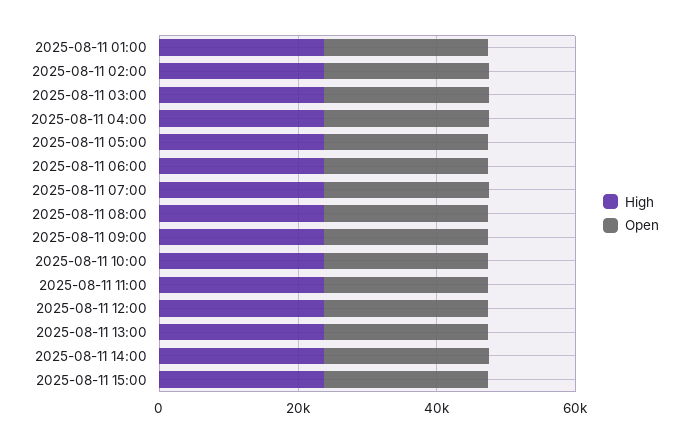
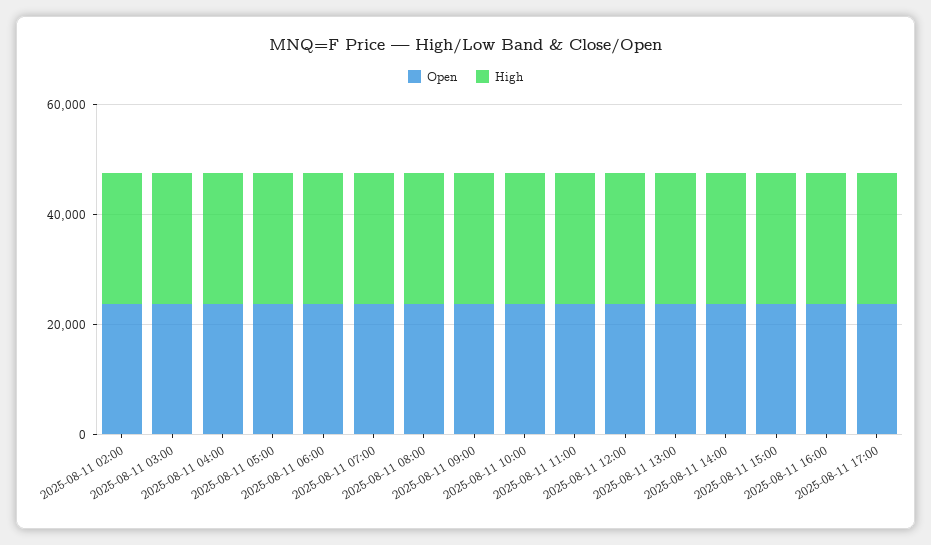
High, 2025-08-11 01:00: 25000 -> none
Open, 2025-08-11 01:00: 25000 -> none
Open, 2025-08-11 16:00: none -> 25000
High, 2025-08-11 16:00: none -> 25000
Open, 2025-08-11 17:00: none -> 25000
High, 2025-08-11 17:00: none -> 25000

